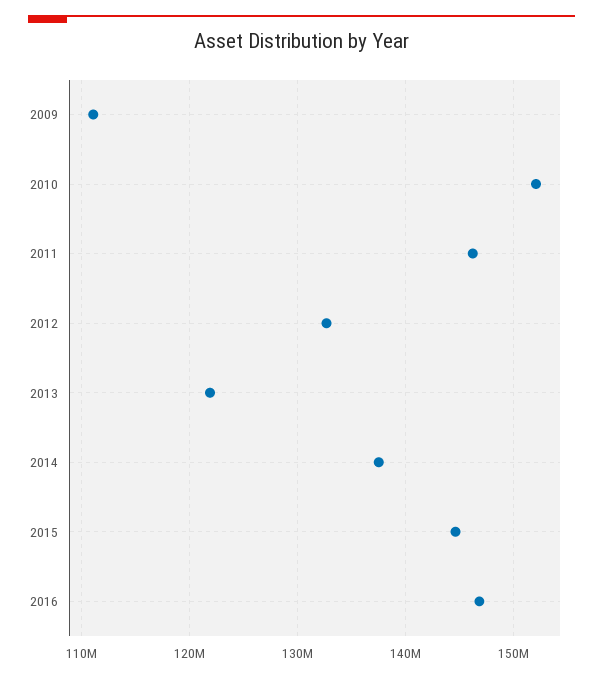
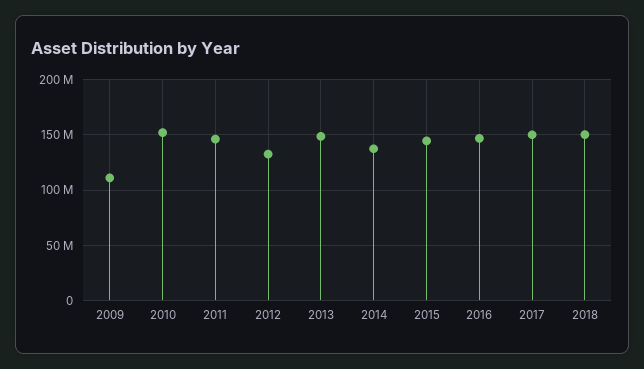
2013: 122000000 -> 150000000
2017: none -> 150000000
2018: none -> 150000000

